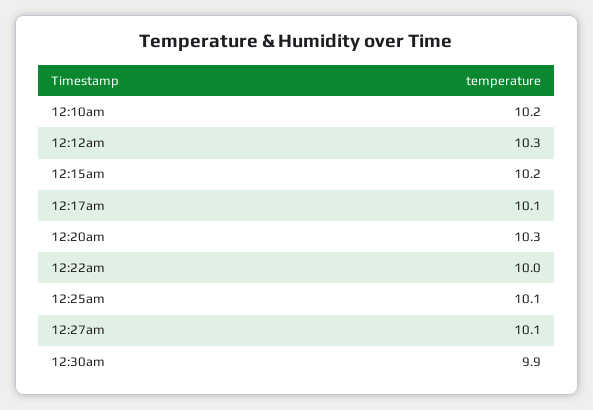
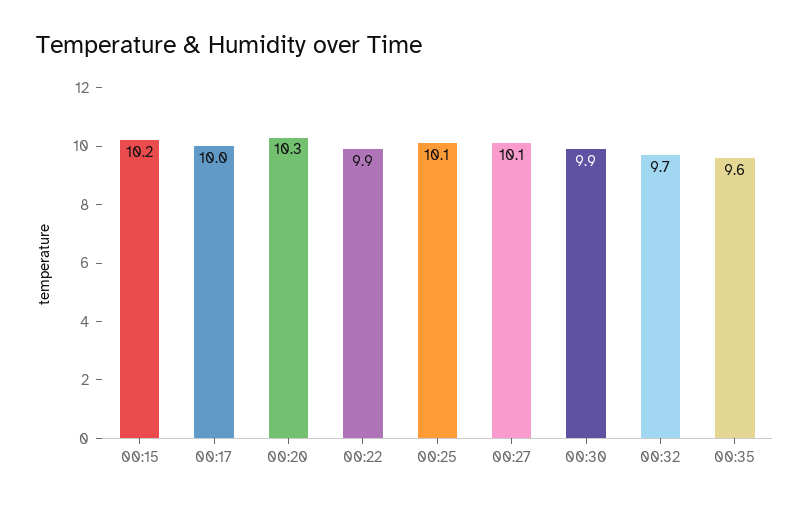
12:10am: 10.2 -> none
12:12am: 10.3 -> none
12:17am: 10.1 -> 10
12:22am: 10 -> 9.9
00:32: none -> 9.7
00:35: none -> 9.6

